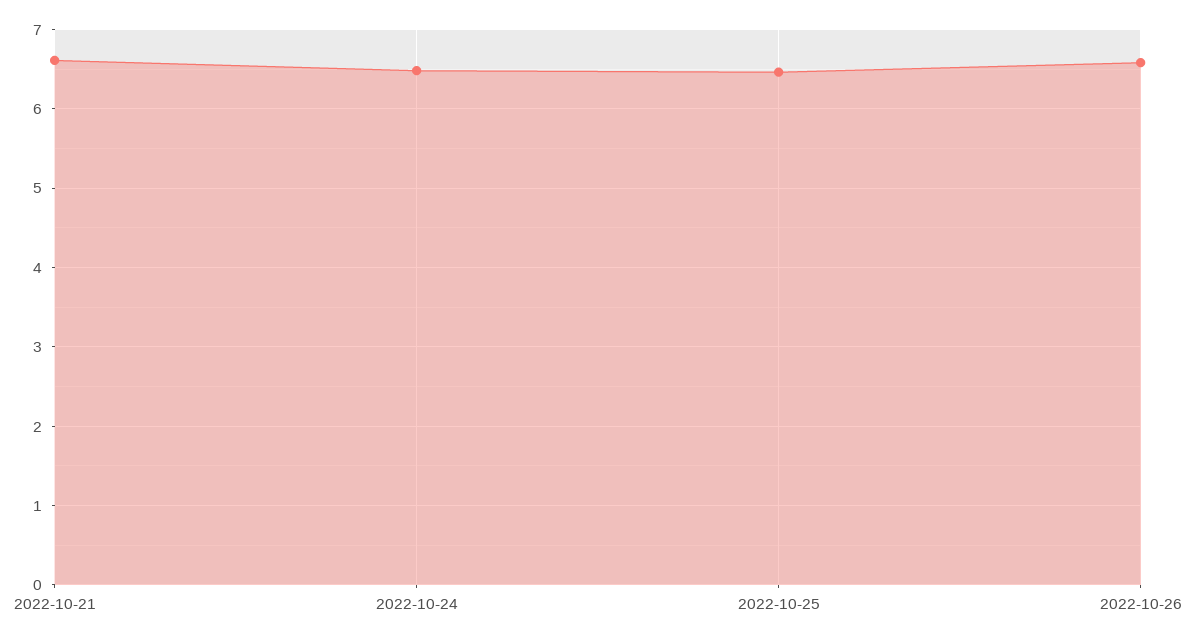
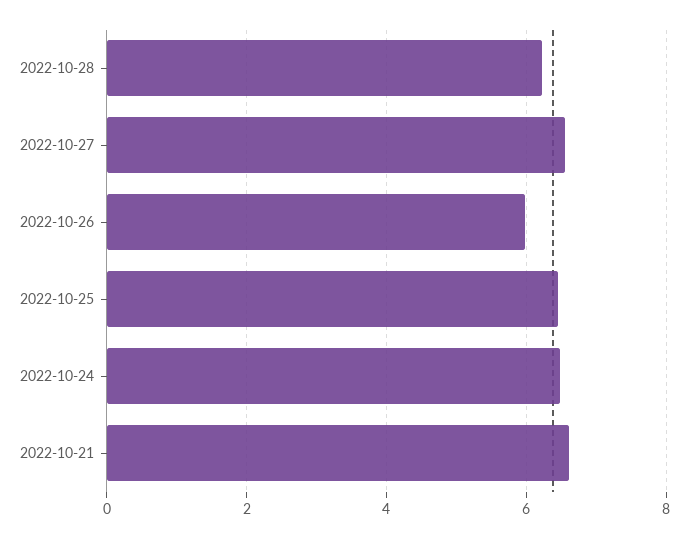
2022-10-26: 6.6 -> 6
2022-10-28: none -> 6.2
2022-10-27: none -> 6.6

